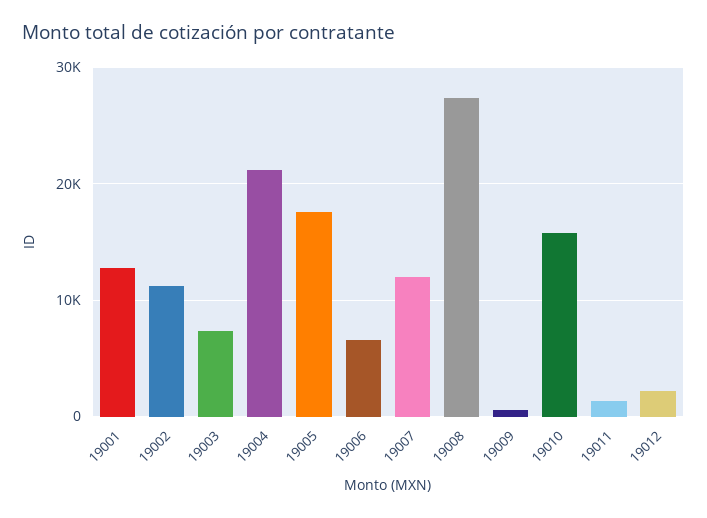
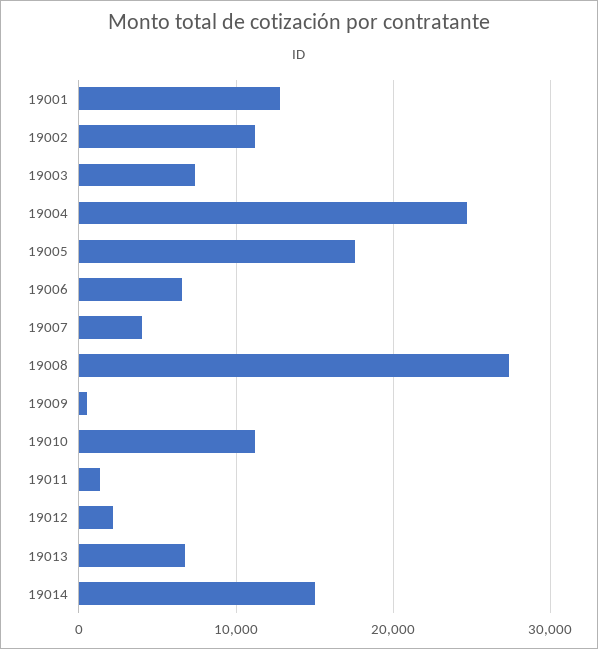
19004: 21000 -> 25000
19007: 12000 -> 4000
19010: 16000 -> 11000
19013: none -> 7000
19014: none -> 15000

